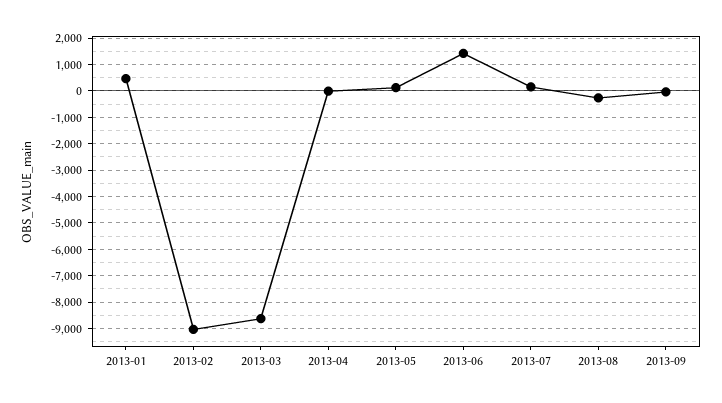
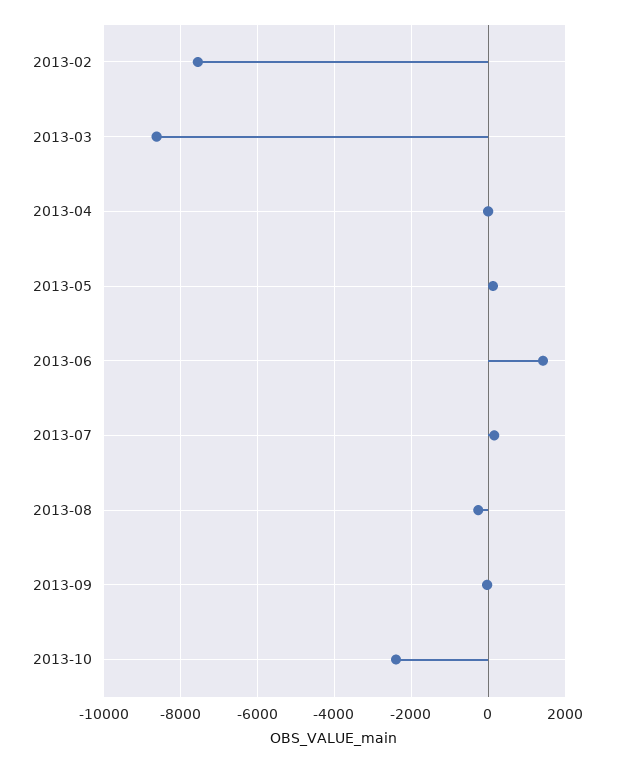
2013-01: 500 -> none
2013-02: -9000 -> -7600
2013-10: none -> -2400

